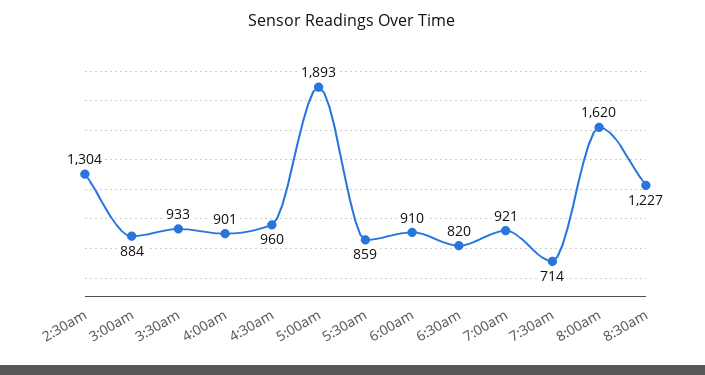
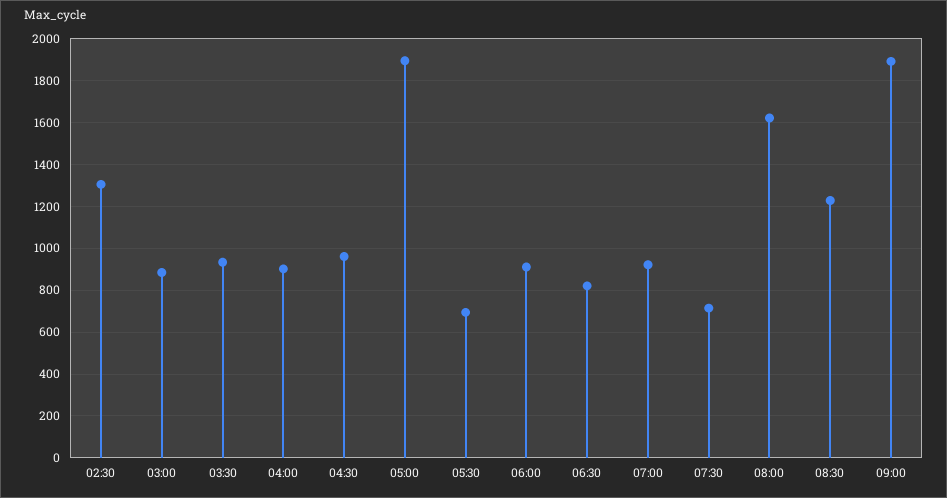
5:30am: 859 -> 700
09:00: none -> 1900

